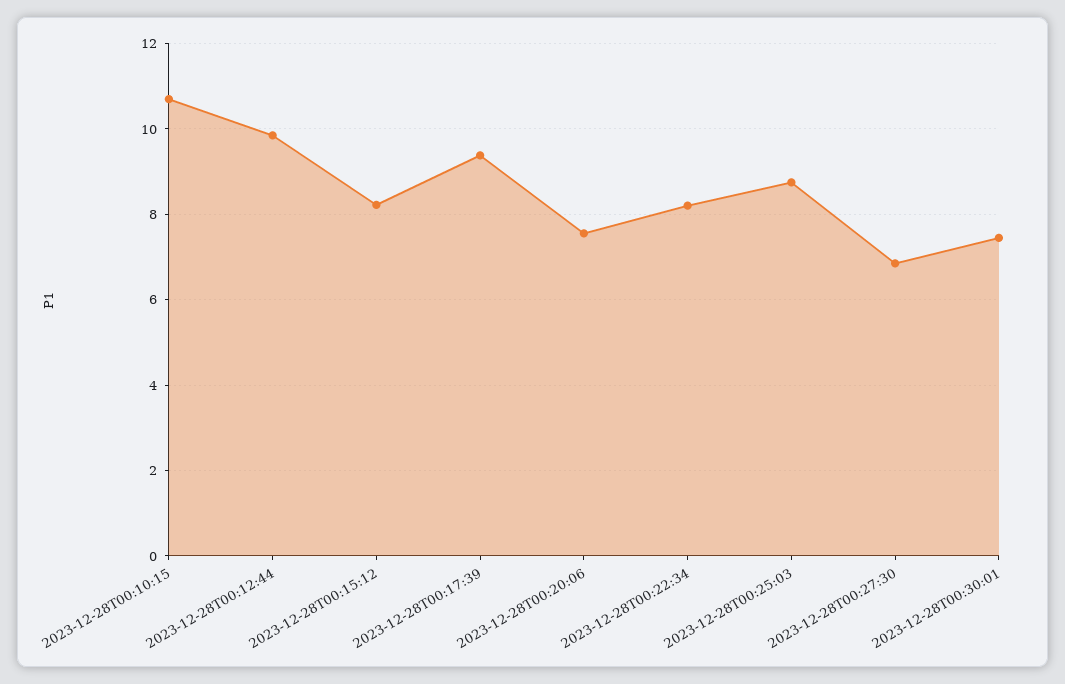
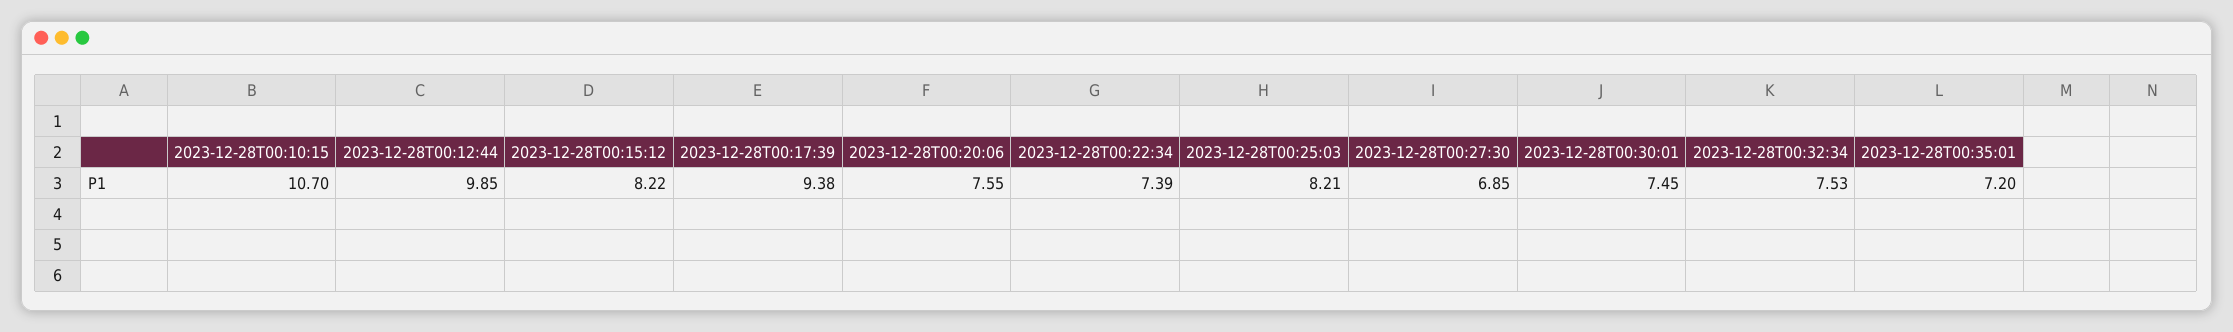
2023-12-28T00:22:34: 8.2 -> 7.39
2023-12-28T00:25:03: 8.8 -> 8.21
2023-12-28T00:32:34: none -> 7.53
2023-12-28T00:35:01: none -> 7.2

